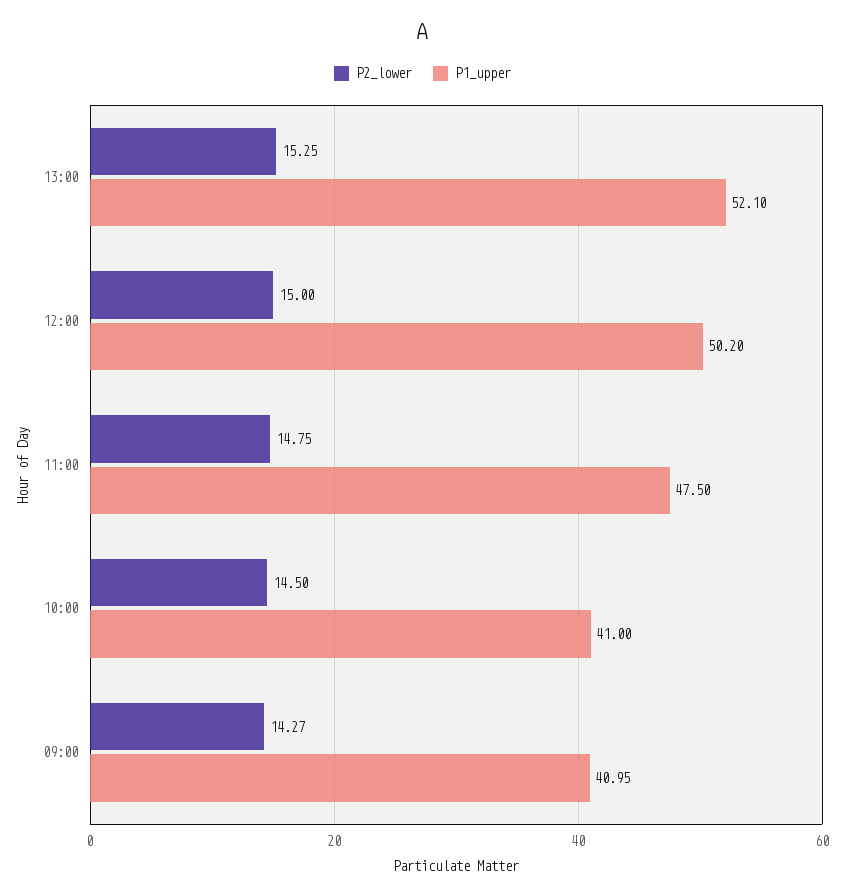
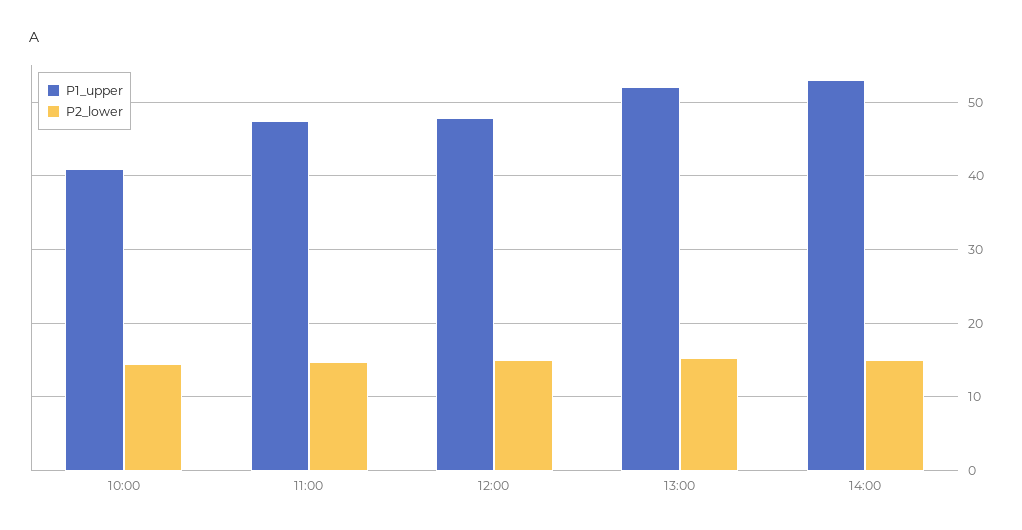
P1_upper, 12:00: 50.2 -> 48
P2_lower, 09:00: 14.27 -> none
P1_upper, 09:00: 40.95 -> none
P1_upper, 14:00: none -> 53
P2_lower, 14:00: none -> 15

